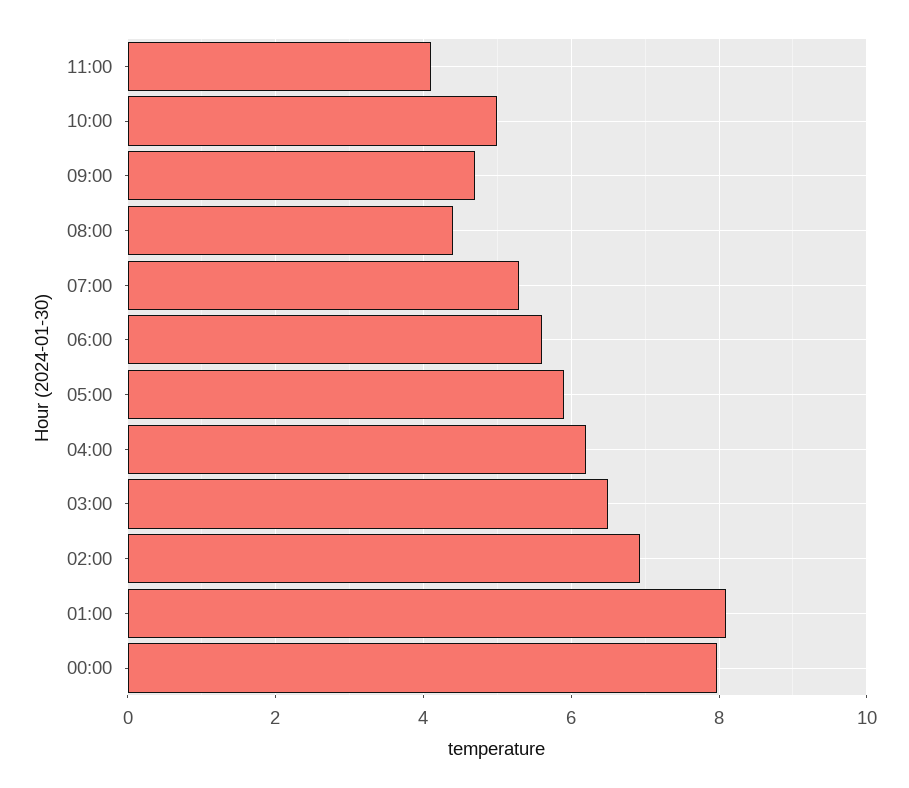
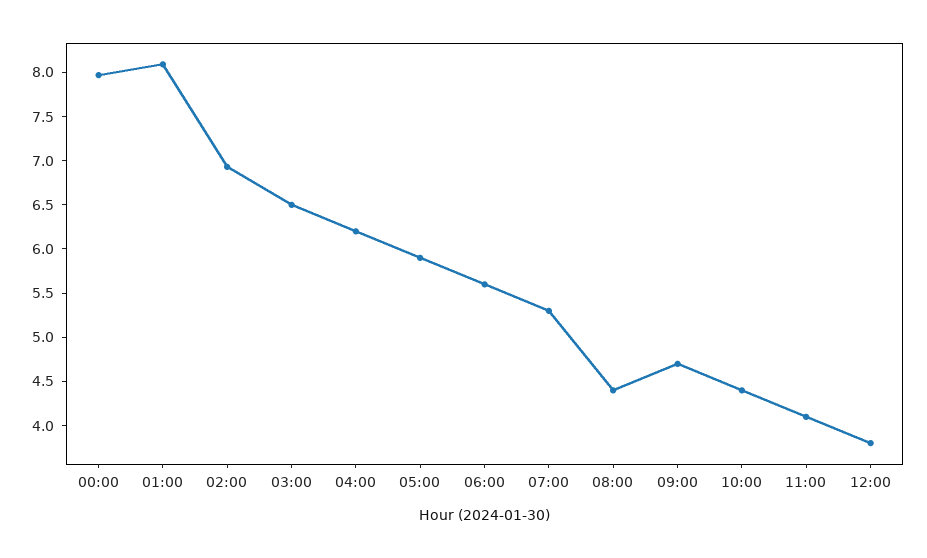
10:00: 5 -> 4.4
12:00: none -> 3.8

